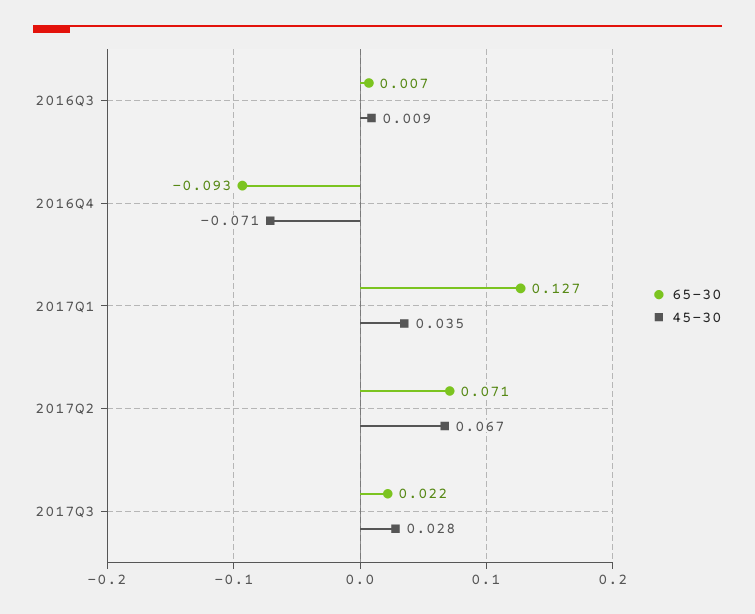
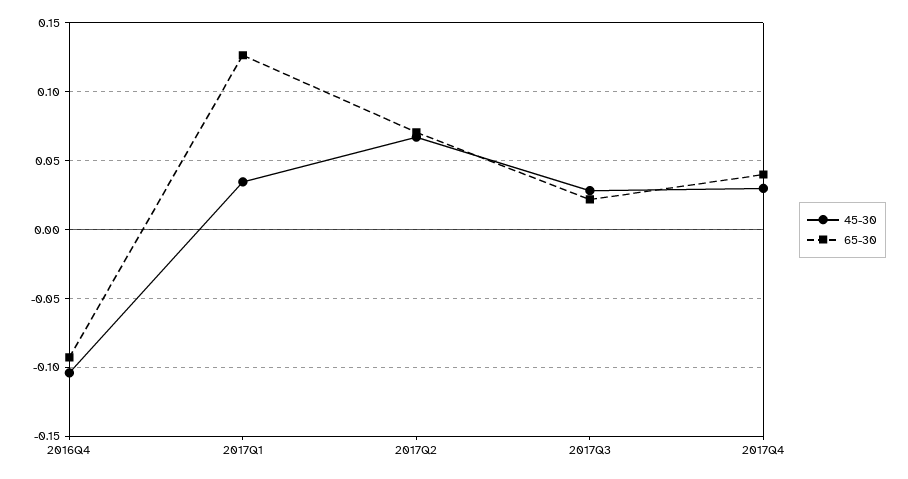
65-30, 2016Q3: 0.007 -> none
45-30, 2016Q3: 0.009 -> none
45-30, 2016Q4: -0.071 -> -0.105
45-30, 2017Q4: none -> 0.03
65-30, 2017Q4: none -> 0.04

